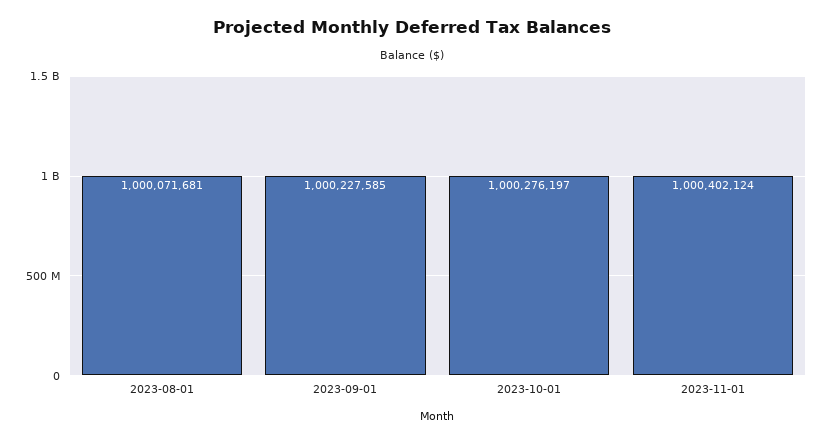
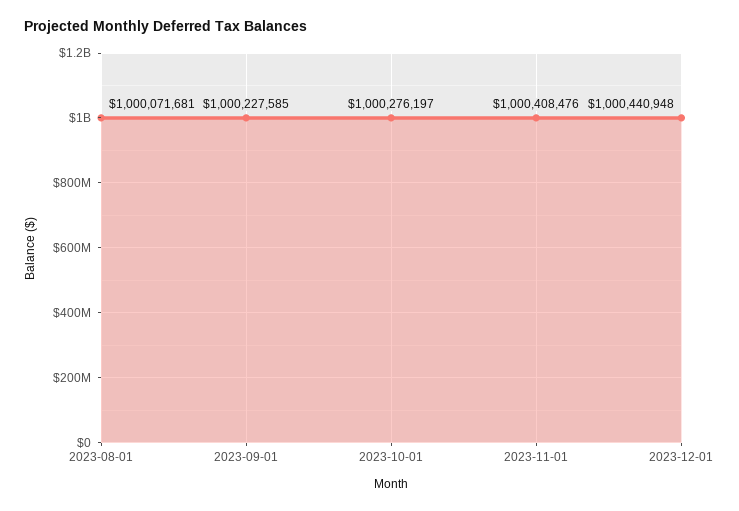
2023-11-01: 1000402124 -> 1000408476
2023-12-01: none -> 1000440948

